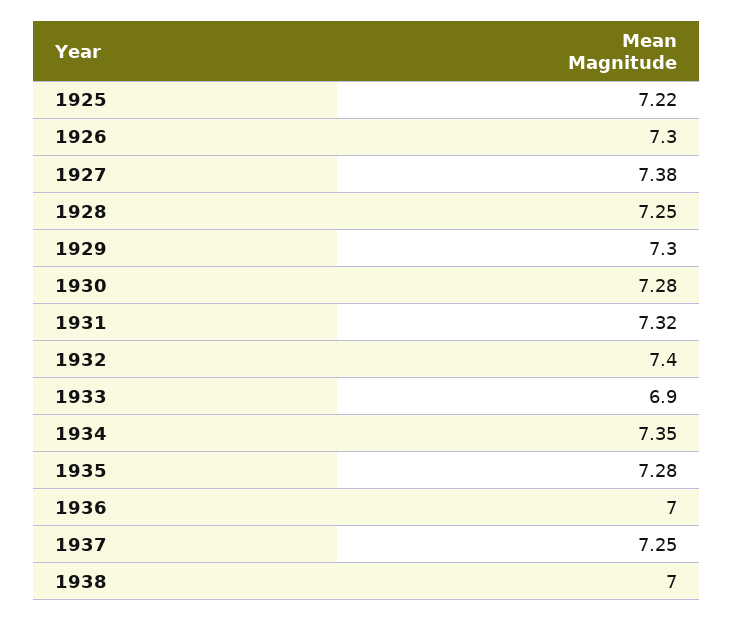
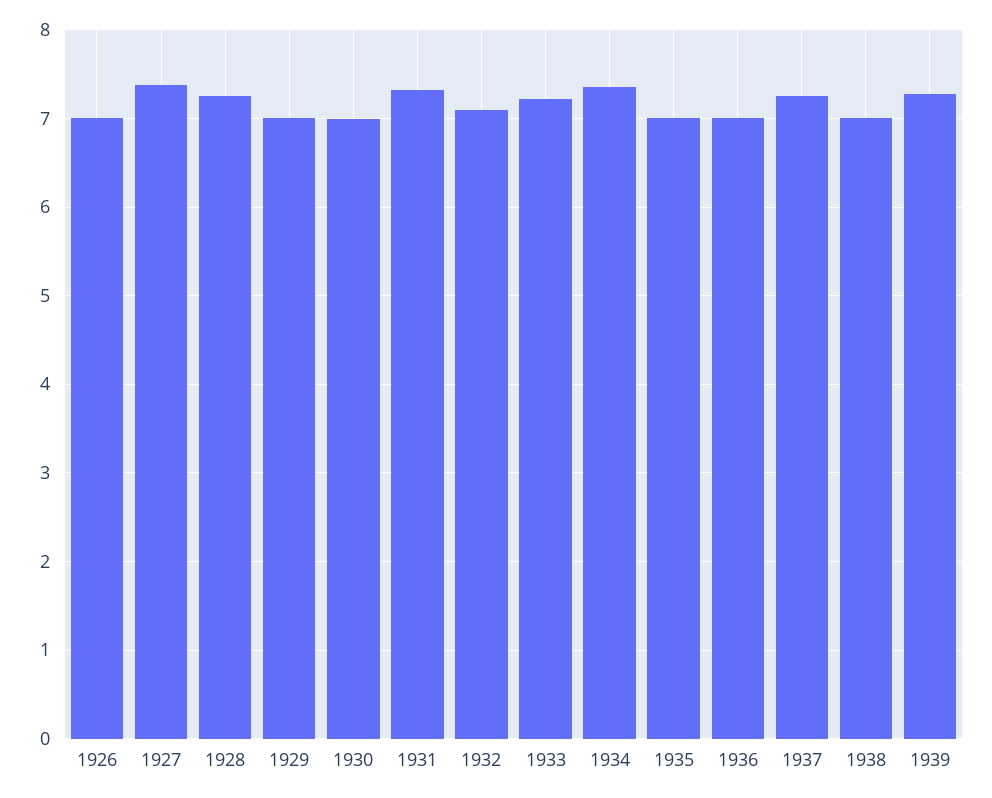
1925: 7.22 -> none
1926: 7.3 -> 7
1929: 7.3 -> 7
1930: 7.28 -> 7
1932: 7.4 -> 7.1
1933: 6.9 -> 7.2
1935: 7.28 -> 7
1939: none -> 7.3

